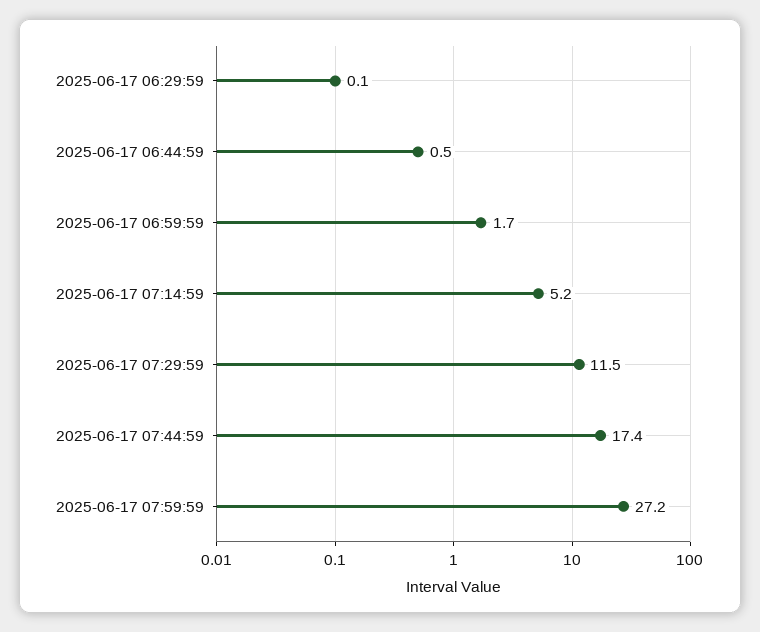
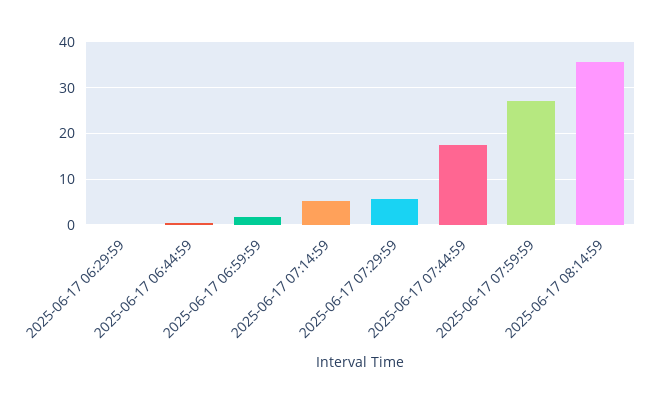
2025-06-17 07:29:59: 11.5 -> 6
2025-06-17 08:14:59: none -> 36

